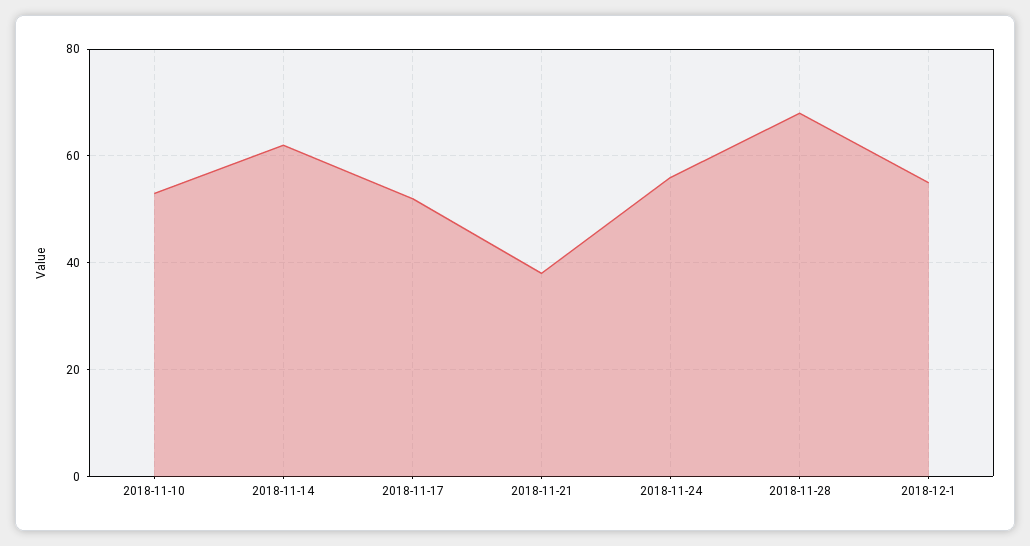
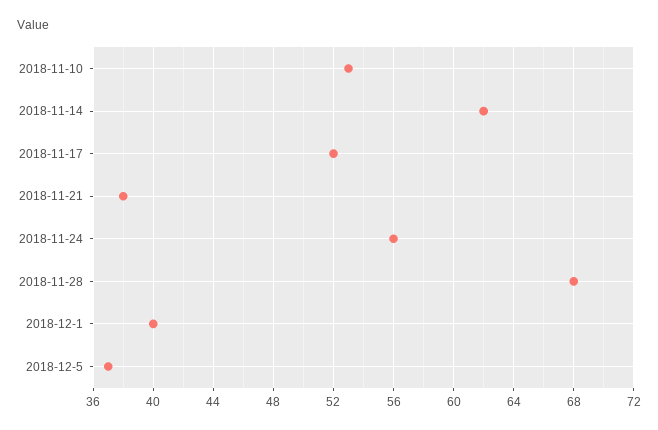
2018-12-1: 55 -> 40
2018-12-5: none -> 37

